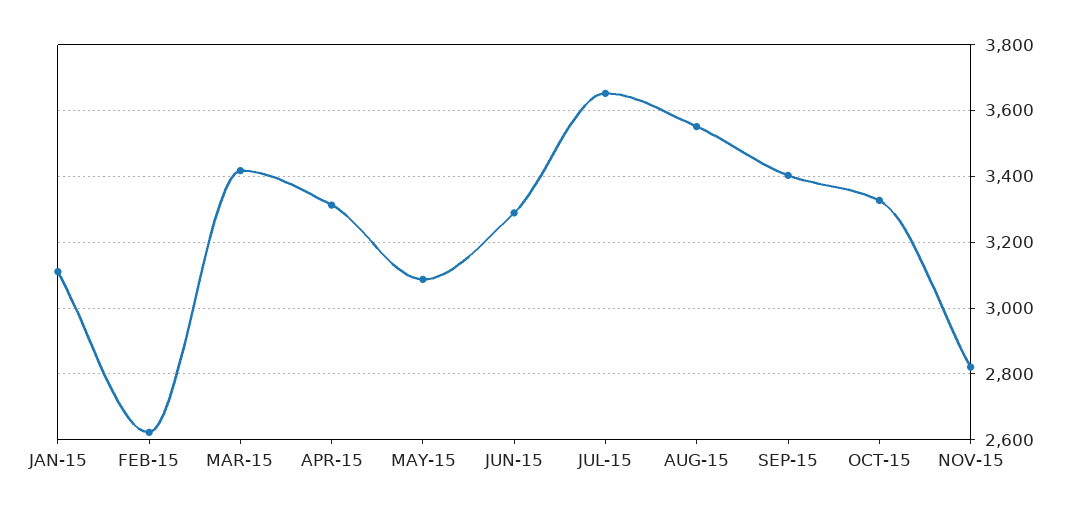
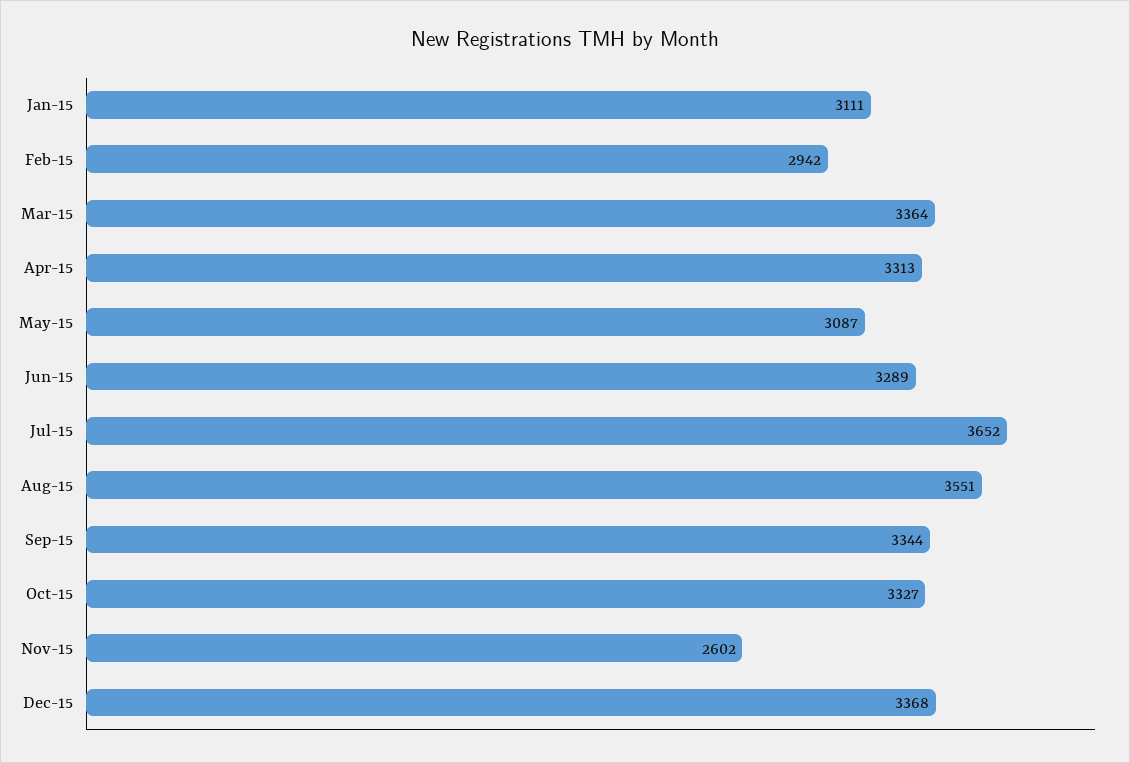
FEB-15: 2620 -> 2942
MAR-15: 3420 -> 3364
SEP-15: 3400 -> 3344
NOV-15: 2820 -> 2602
Dec-15: none -> 3368

